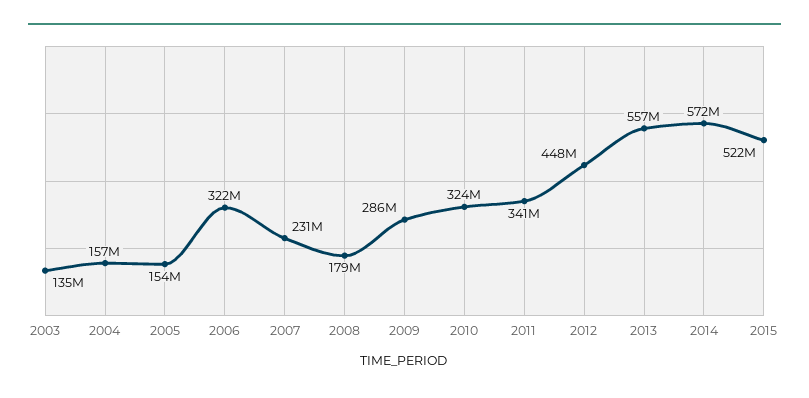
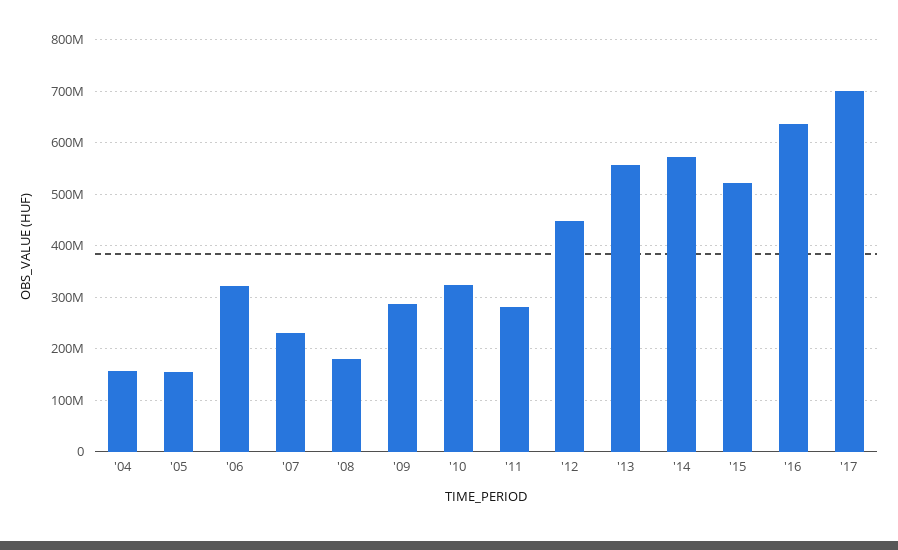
2003: 135000000 -> none
2011: 341000000 -> 280000000
'16: none -> 640000000
'17: none -> 700000000

